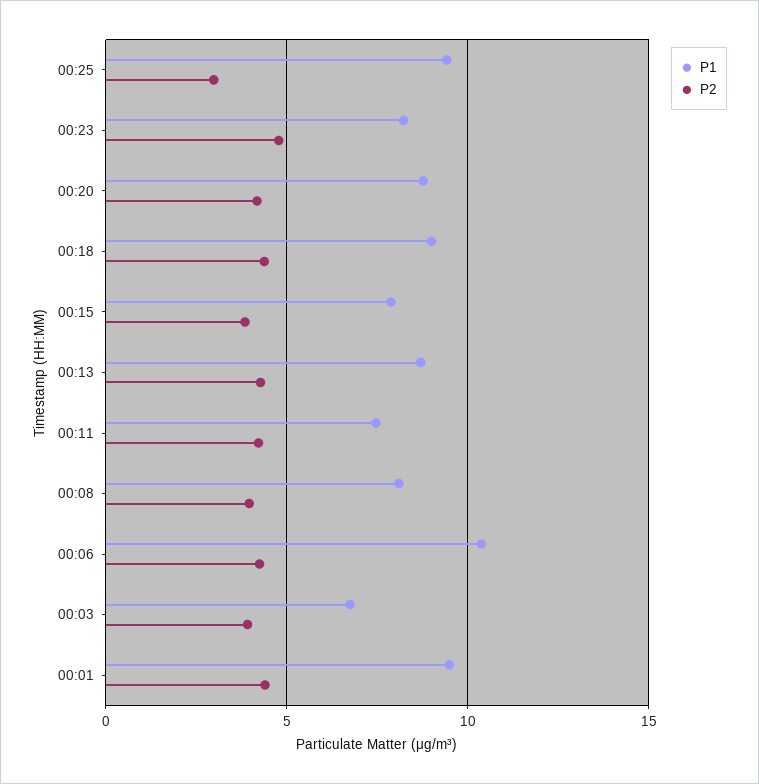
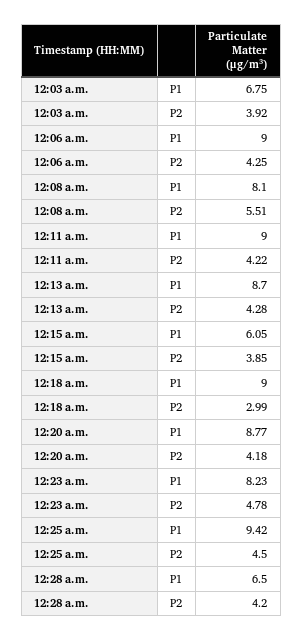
P2, 00:25: 3 -> 4.5
P2, 00:18: 4.5 -> 2.99
P1, 00:15: 8 -> 6.05
P1, 00:11: 7.5 -> 9
P2, 00:08: 4 -> 5.51
P1, 00:06: 10.5 -> 9
P1, 00:01: 9.5 -> none
P2, 00:01: 4.5 -> none
P1, 12:28 a.m.: none -> 6.5
P2, 12:28 a.m.: none -> 4.2

